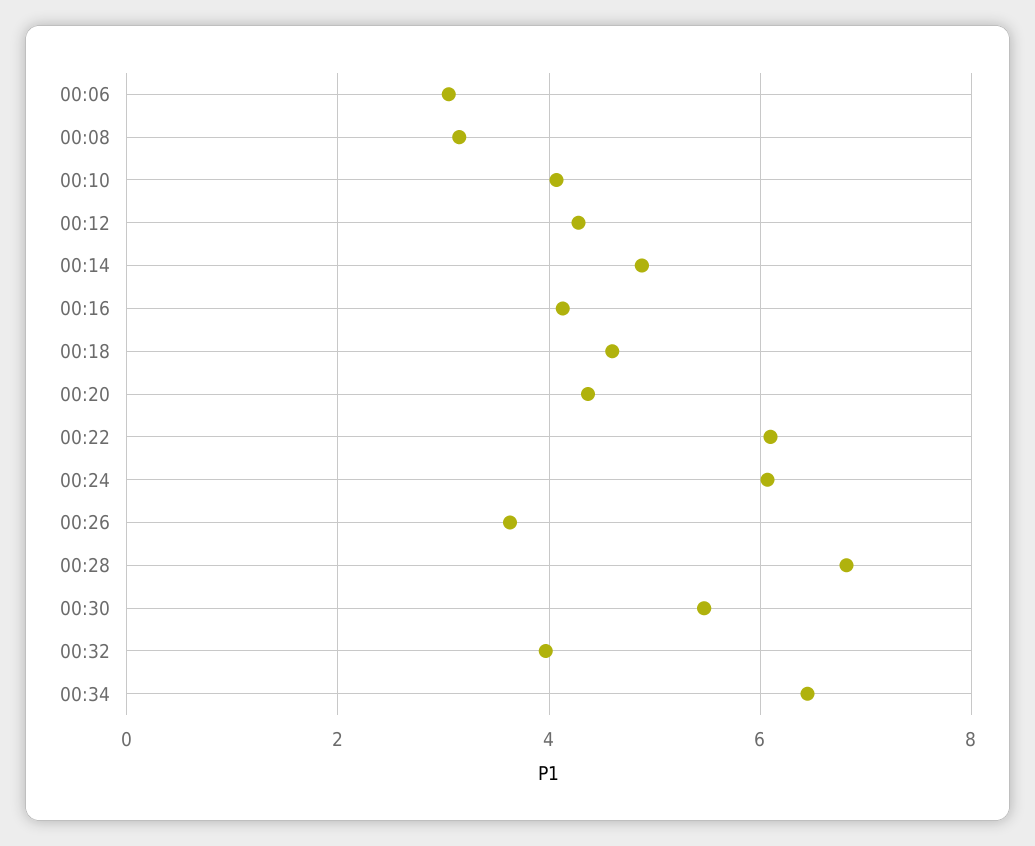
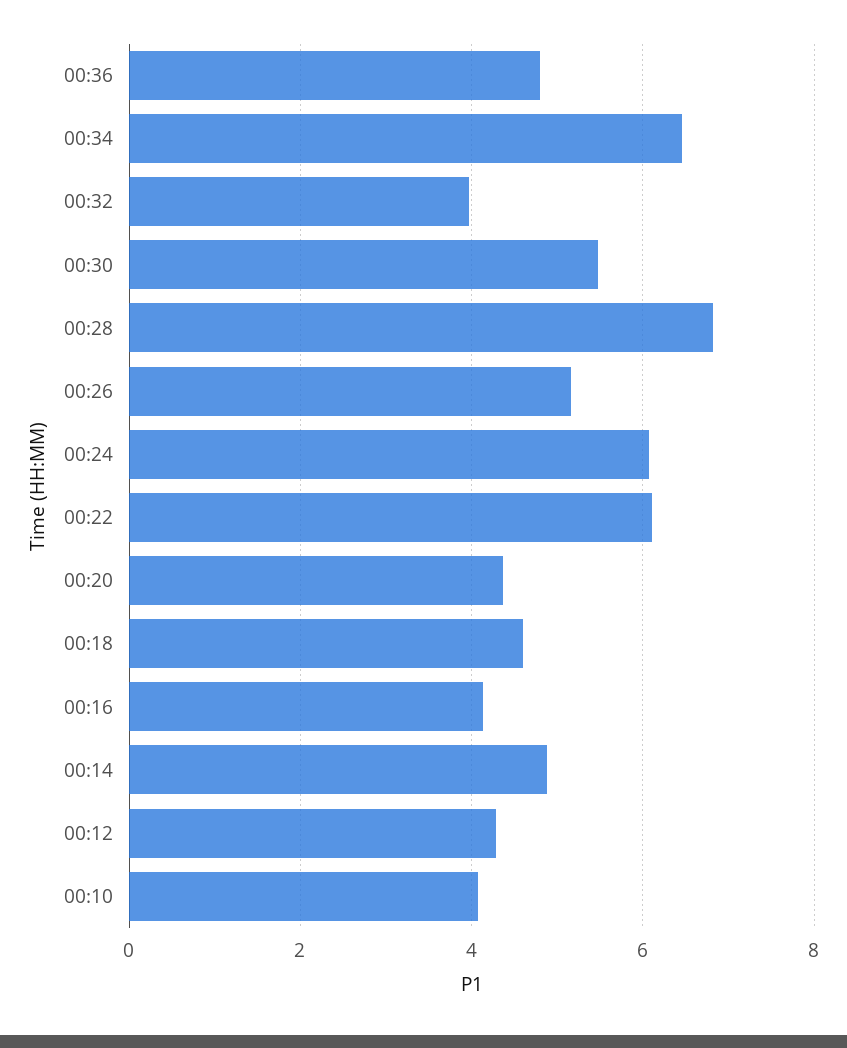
00:06: 3 -> none
00:08: 3.2 -> none
00:26: 3.6 -> 5.2
00:36: none -> 4.8

